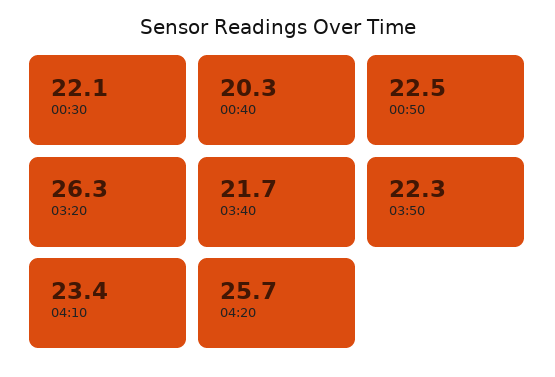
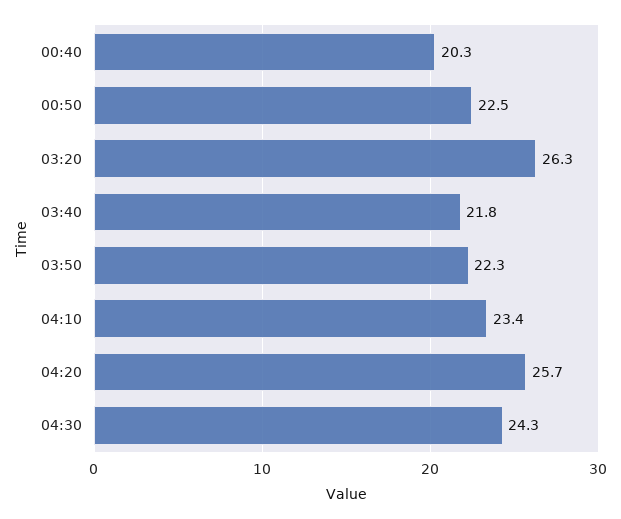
00:30: 22.1 -> none
03:40: 21.7 -> 21.8
04:30: none -> 24.3

